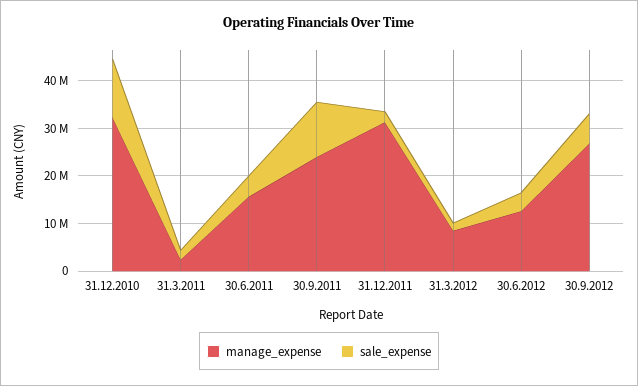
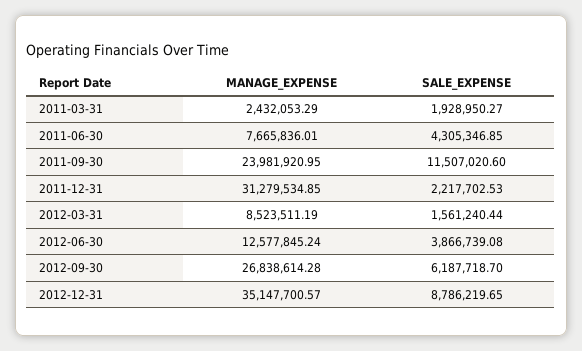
manage_expense, 31.12.2010: 32000000 -> none
sale_expense, 31.12.2010: 12000000 -> none
manage_expense, 30.6.2011: 16000000 -> 7665836.01
manage_expense, 2012-12-31: none -> 35147700.57
sale_expense, 2012-12-31: none -> 8786219.65

